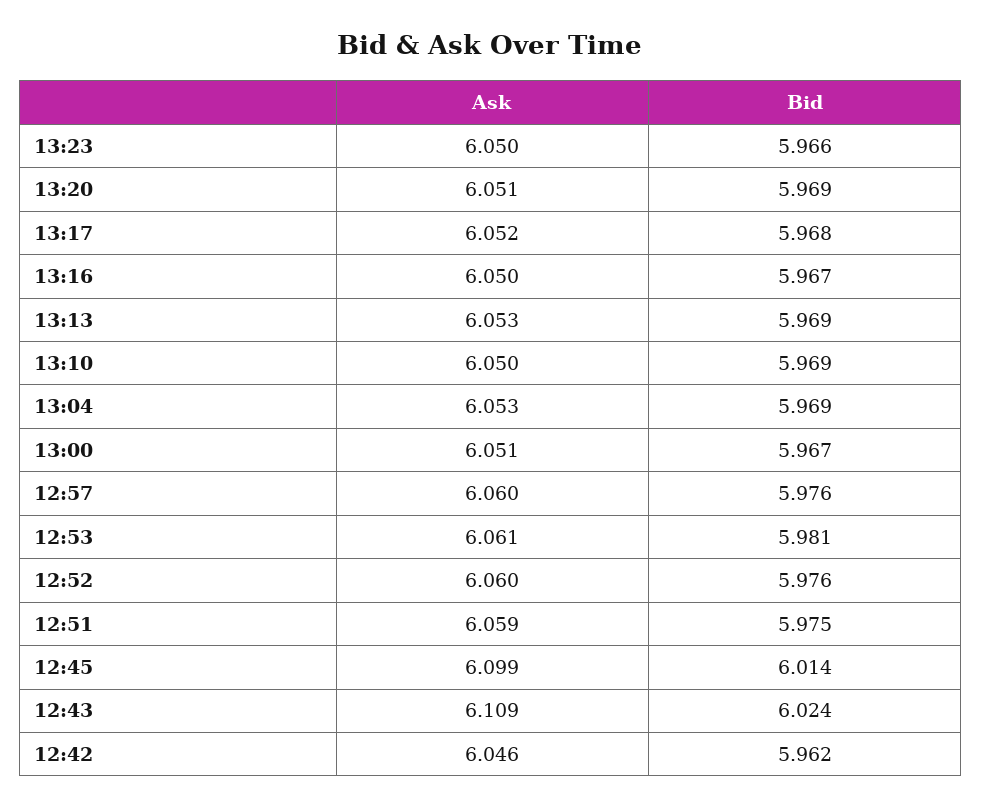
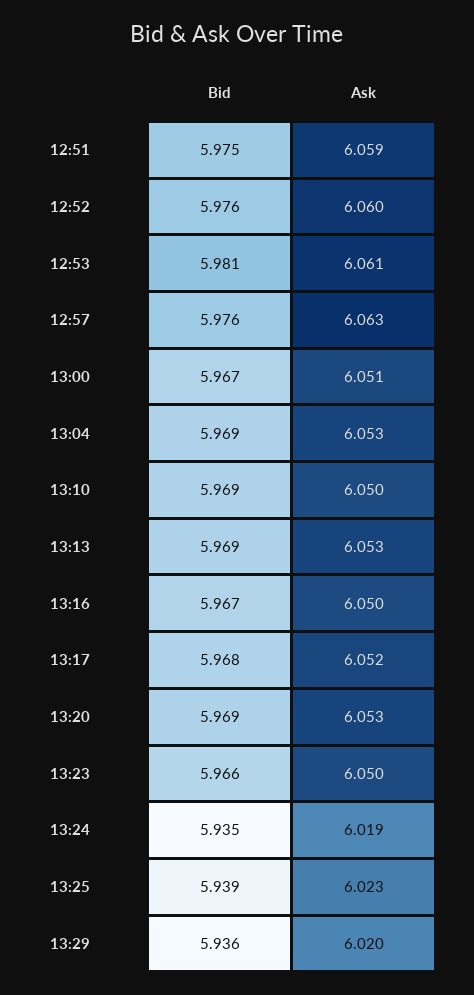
Ask, 13:20: 6.051 -> 6.053
Ask, 12:57: 6.06 -> 6.063
Ask, 12:45: 6.099 -> none
Bid, 12:45: 6.014 -> none
Ask, 12:43: 6.109 -> none
Bid, 12:43: 6.024 -> none
Ask, 12:42: 6.046 -> none
Bid, 12:42: 5.962 -> none
Bid, 13:24: none -> 5.935
Ask, 13:24: none -> 6.019
Bid, 13:25: none -> 5.939
Ask, 13:25: none -> 6.023
Bid, 13:29: none -> 5.936
Ask, 13:29: none -> 6.02

